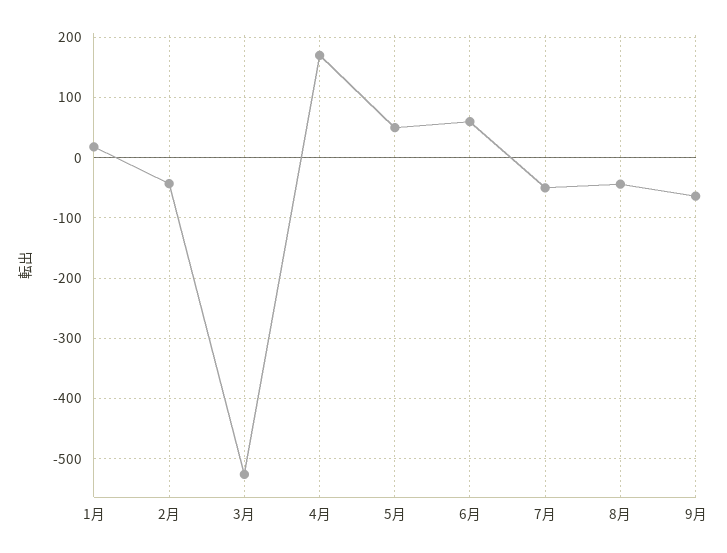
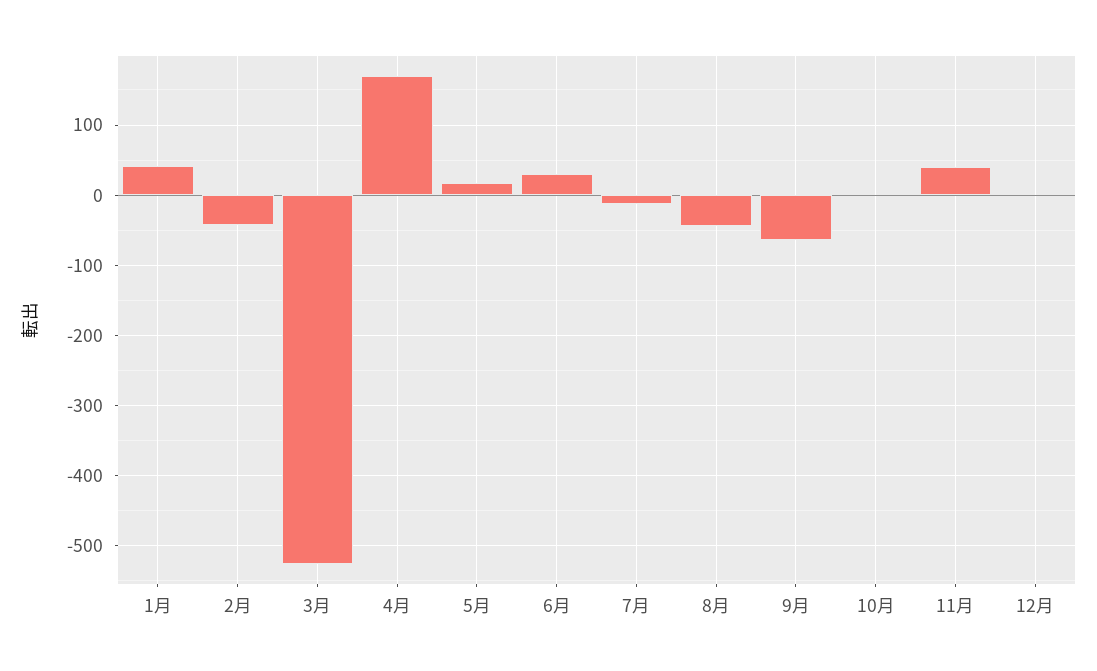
1月: 20 -> 40
5月: 50 -> 20
6月: 60 -> 30
7月: -50 -> -10
10月: none -> 0
11月: none -> 40
12月: none -> 0

